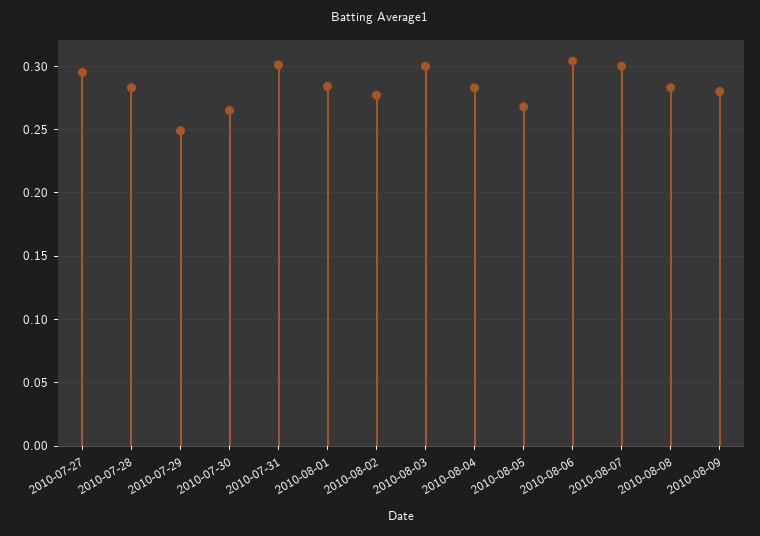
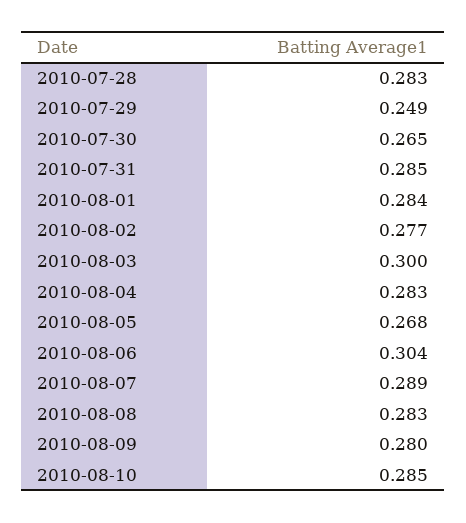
2010-07-27: 0.295 -> none
2010-07-31: 0.3 -> 0.285
2010-08-07: 0.3 -> 0.289
2010-08-10: none -> 0.285

